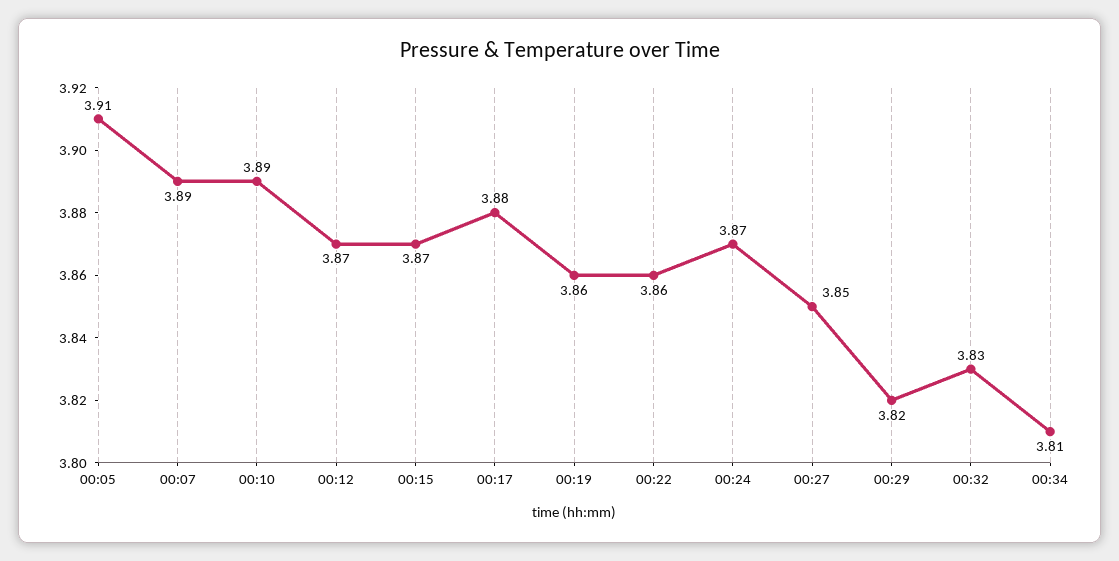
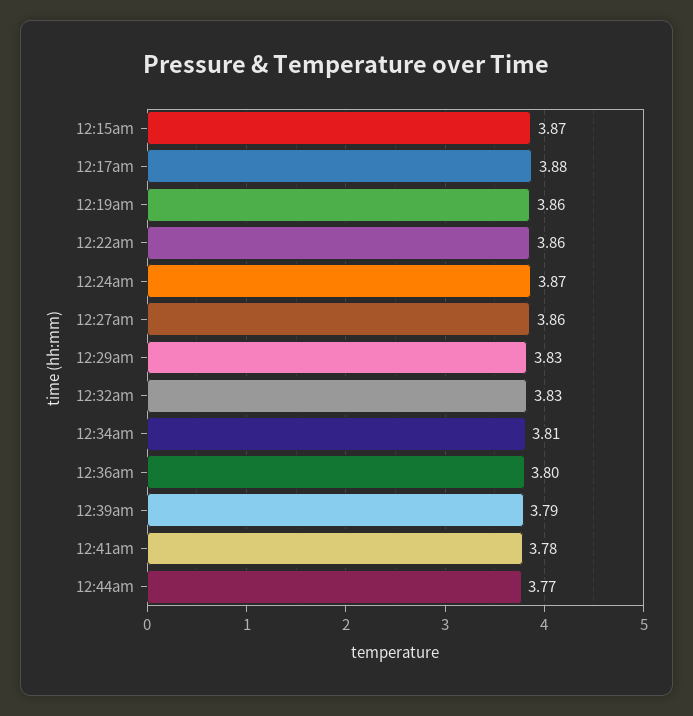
00:05: 3.91 -> none
00:07: 3.89 -> none
00:10: 3.89 -> none
00:12: 3.87 -> none
00:27: 3.85 -> 3.86
00:29: 3.82 -> 3.83
12:36am: none -> 3.8
12:39am: none -> 3.79
12:41am: none -> 3.78
12:44am: none -> 3.77

